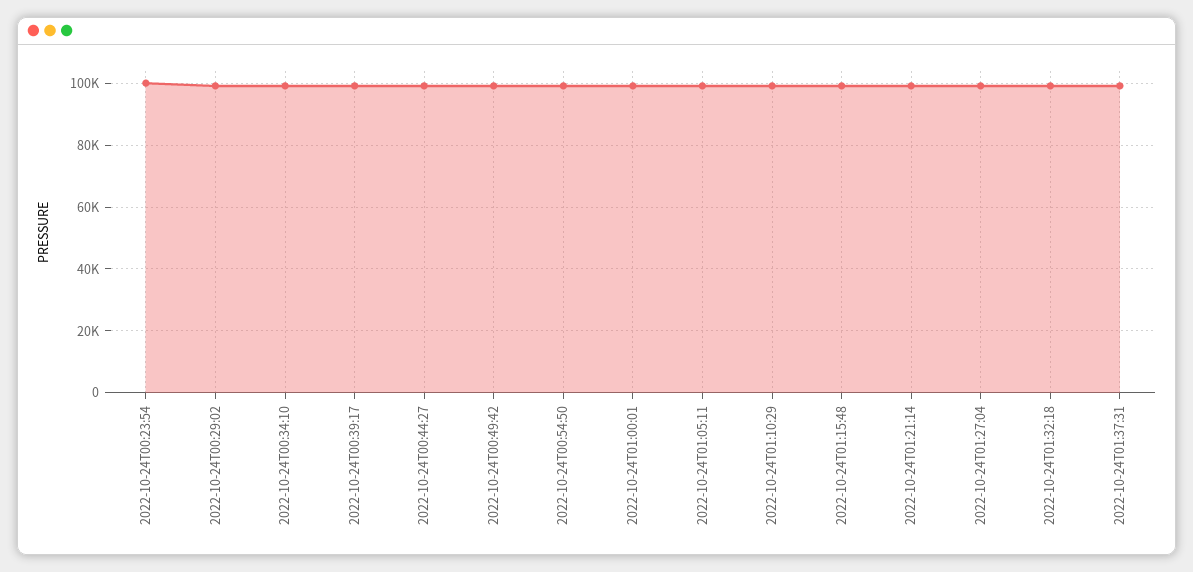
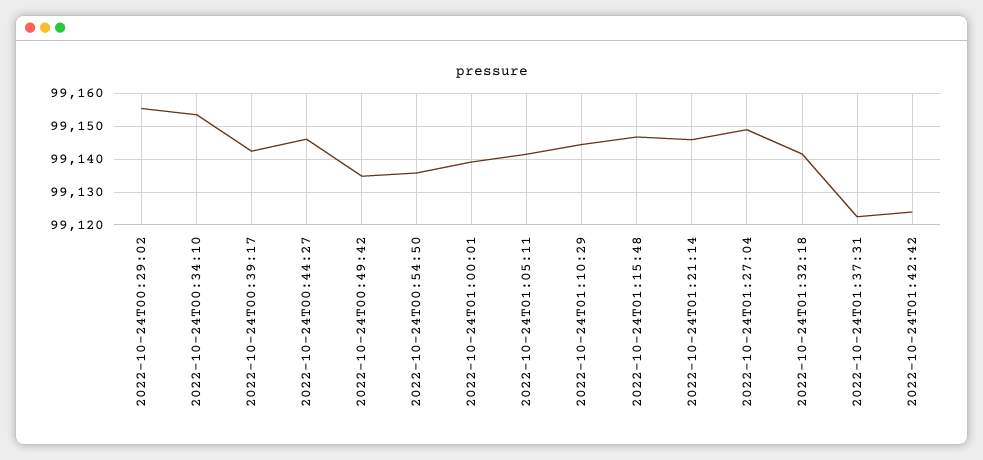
2022-10-24T00:23:54: 100000 -> none
2022-10-24T01:42:42: none -> 99124

